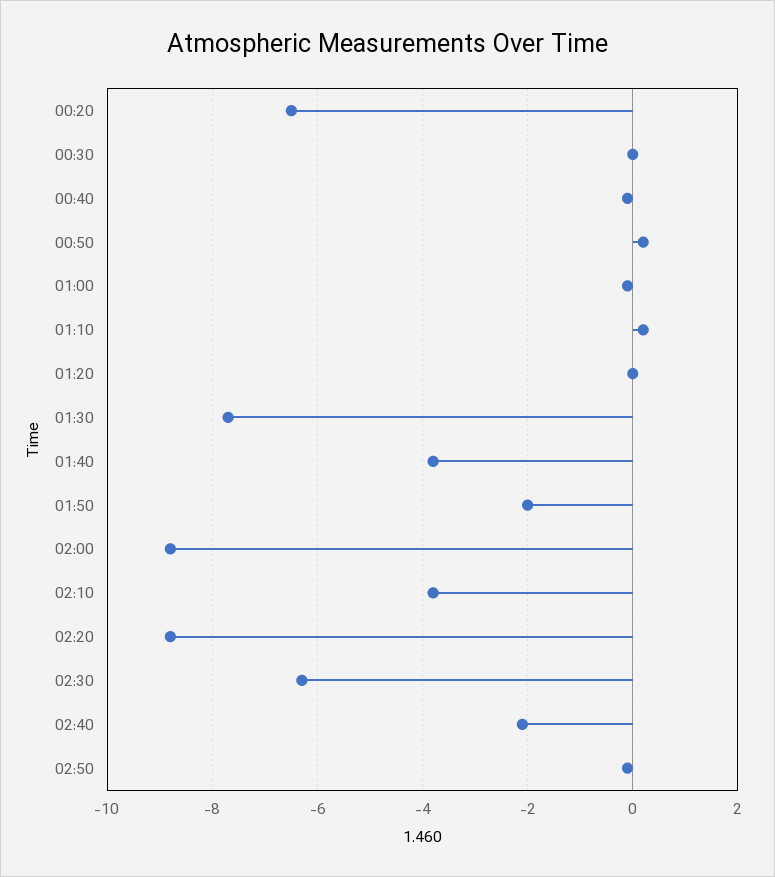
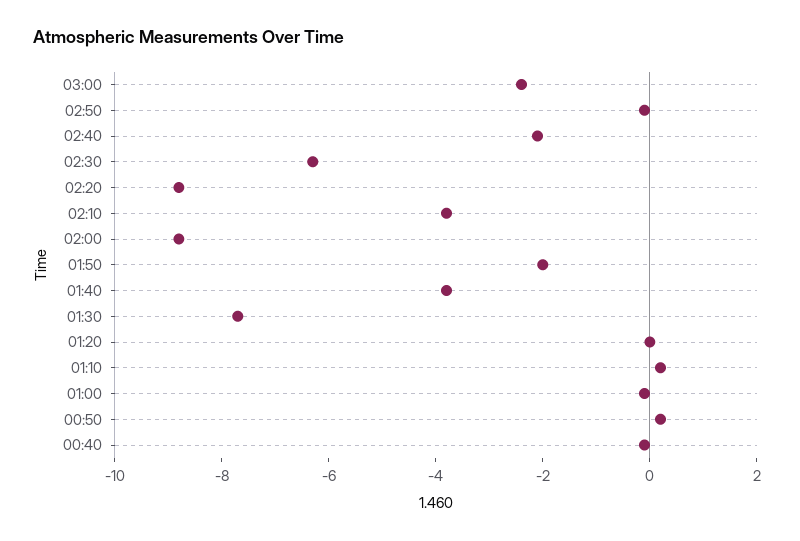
00:20: -6.5 -> none
00:30: 0 -> none
03:00: none -> -2.5

